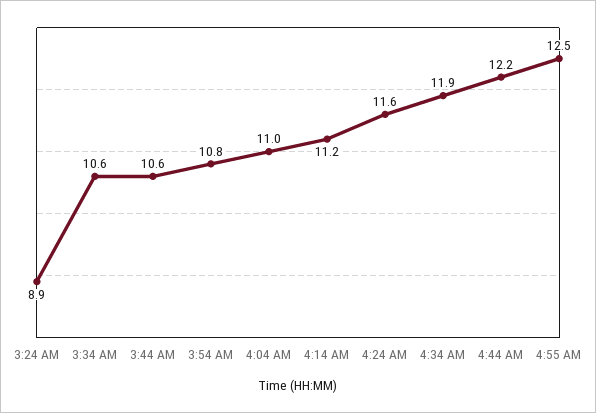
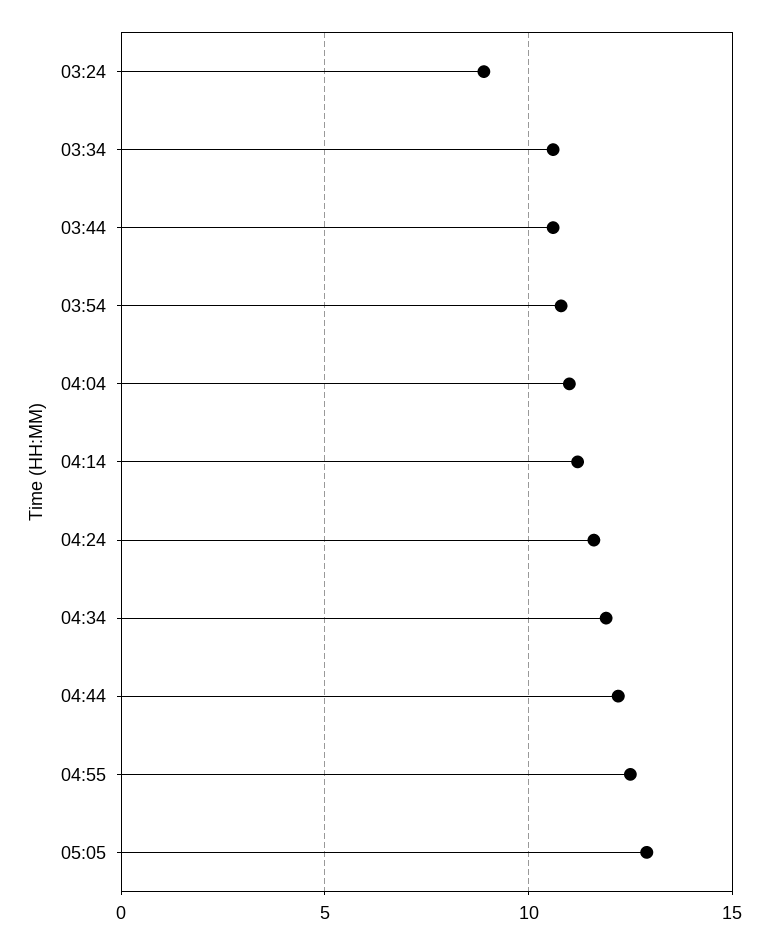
05:05: none -> 13

